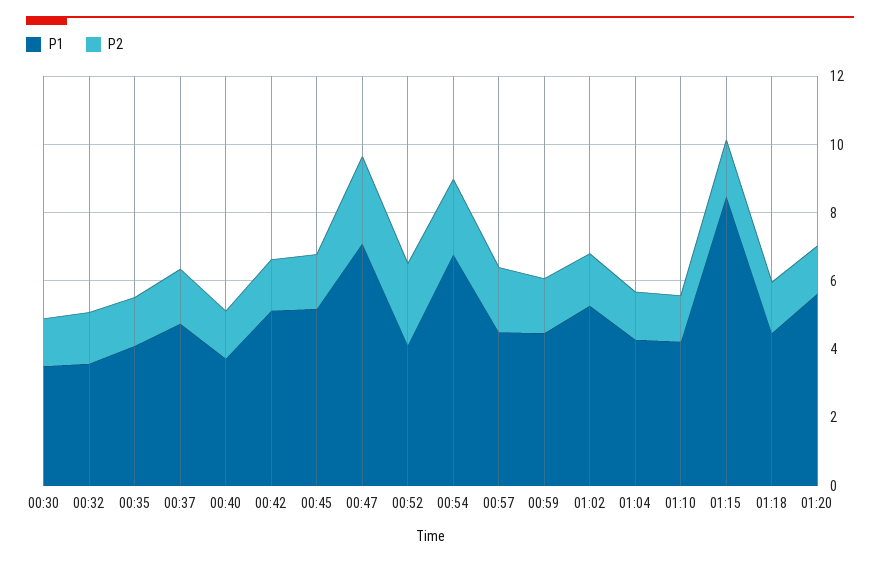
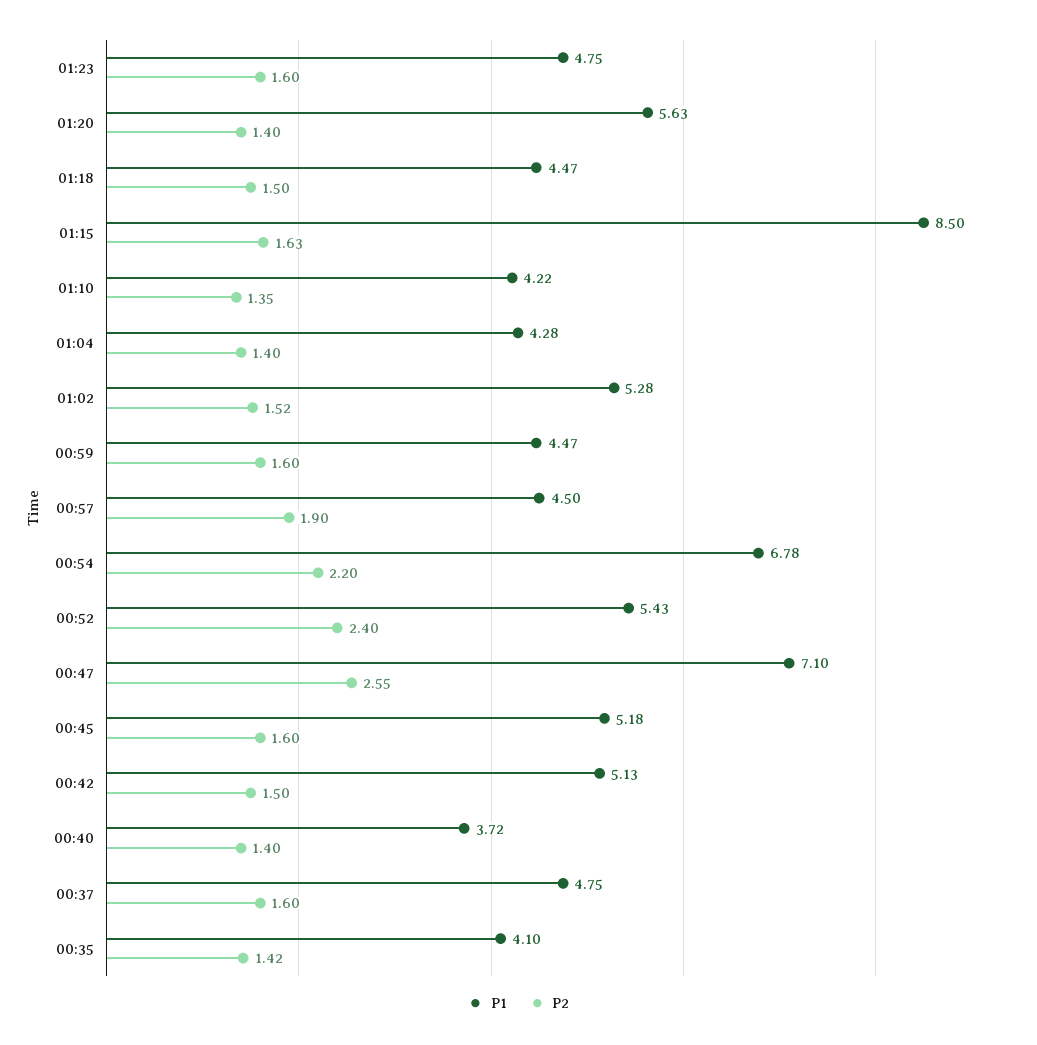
P1, 00:30: 3.5 -> none
P2, 00:30: 1.5 -> none
P1, 00:32: 3.5 -> none
P2, 00:32: 1.5 -> none
P1, 00:52: 4 -> 5.43
P1, 01:23: none -> 4.75
P2, 01:23: none -> 1.6

